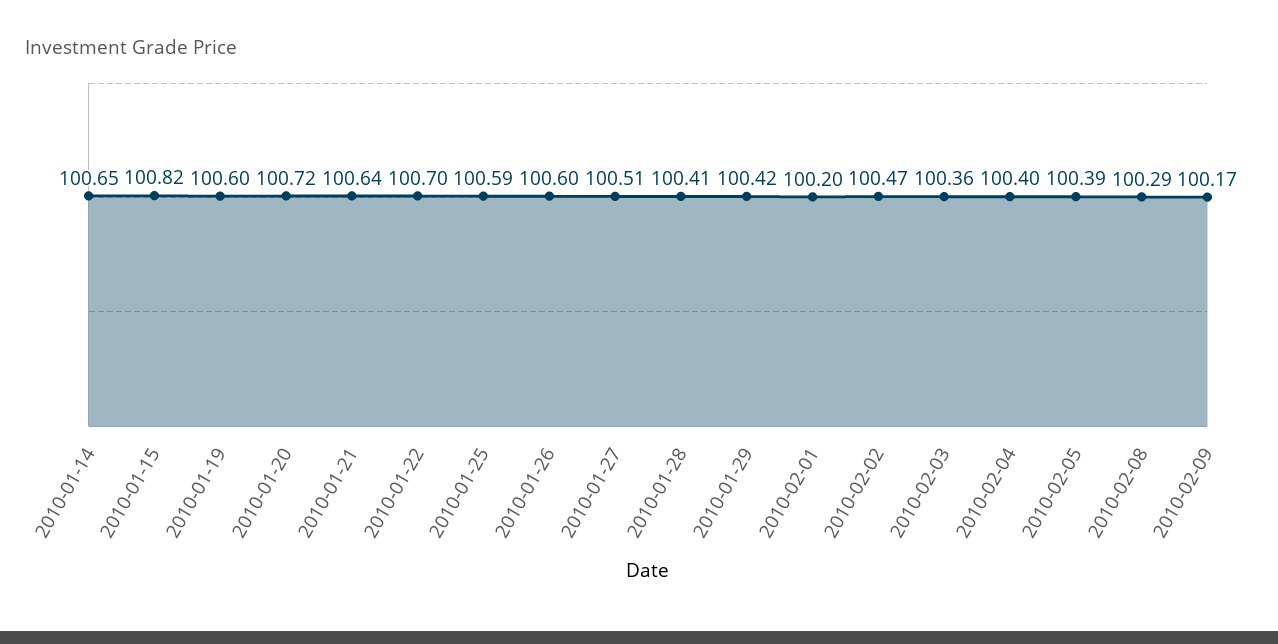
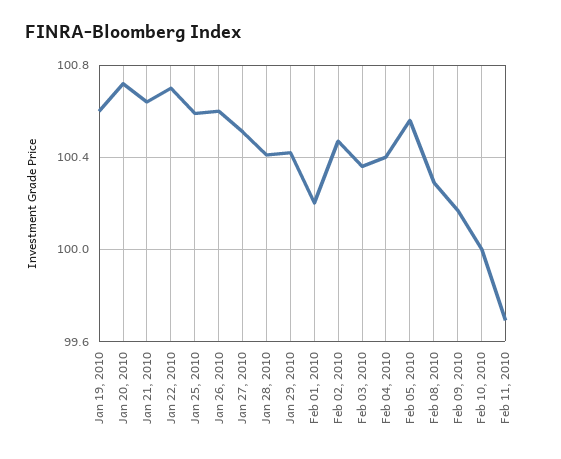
2010-01-14: 100.65 -> none
2010-01-15: 100.82 -> none
2010-02-05: 100.39 -> 100.55
Feb 10, 2010: none -> 100
Feb 11, 2010: none -> 99.7

